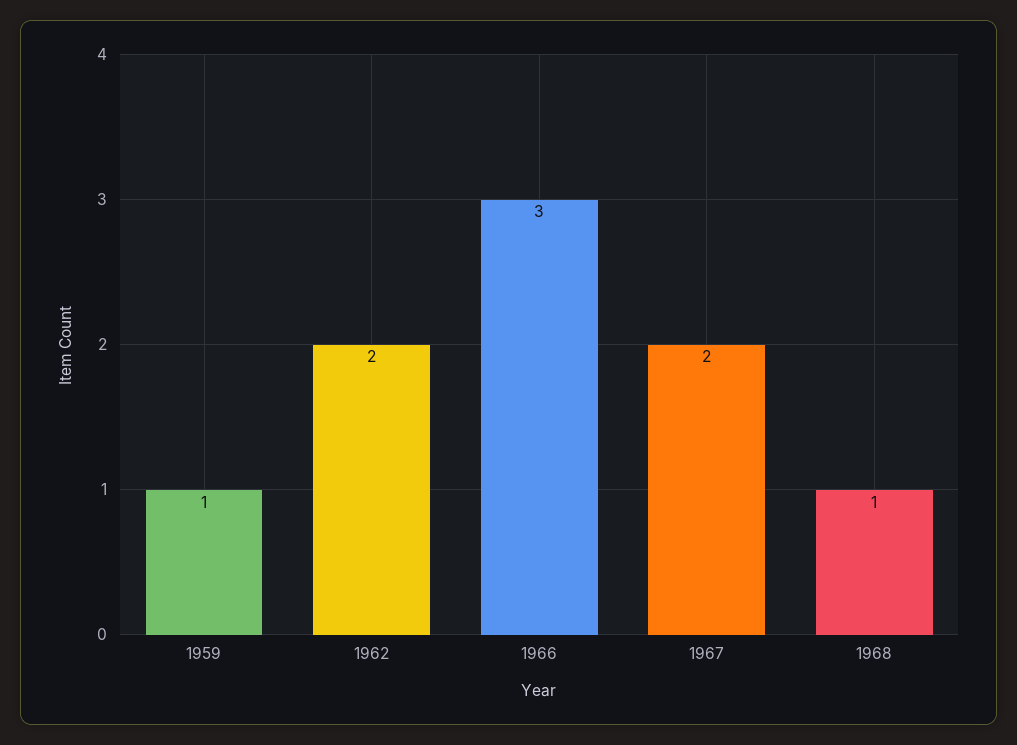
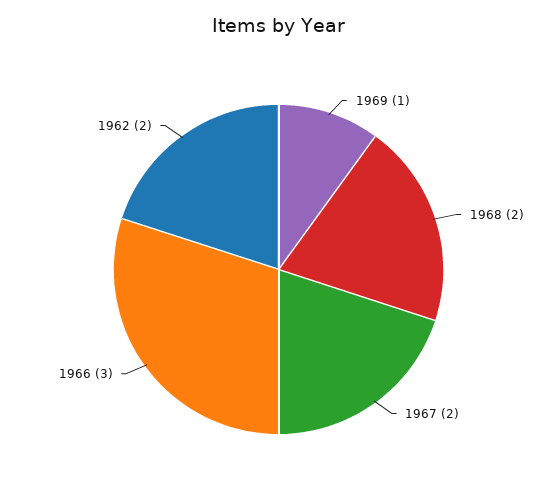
1959: 1 -> none
1968: 1 -> 2
1969: none -> 1

